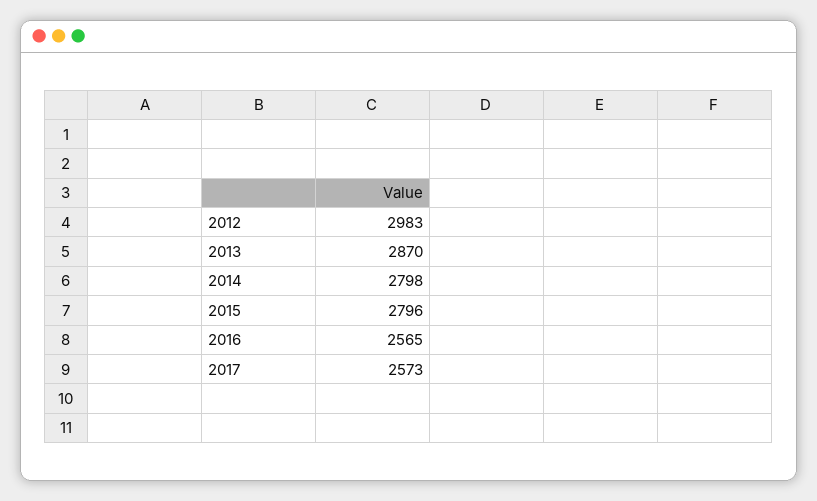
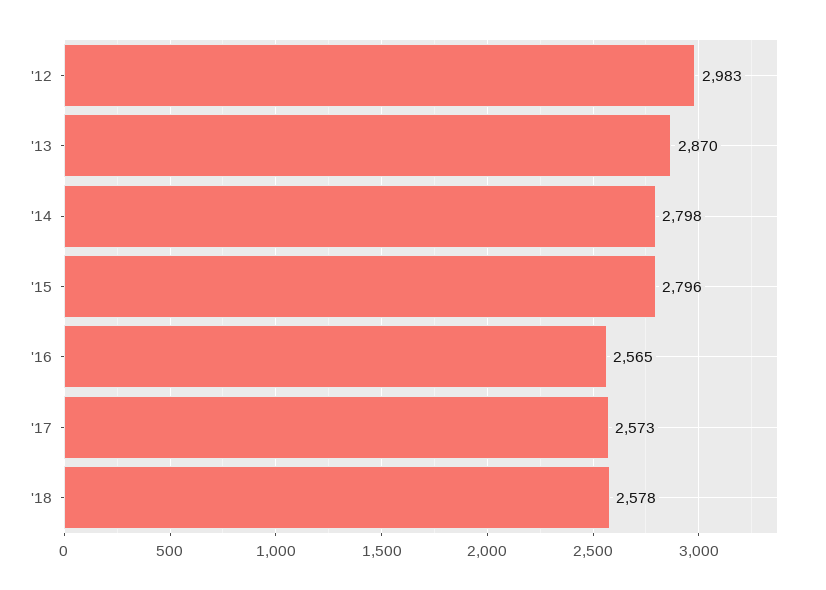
'18: none -> 2578

